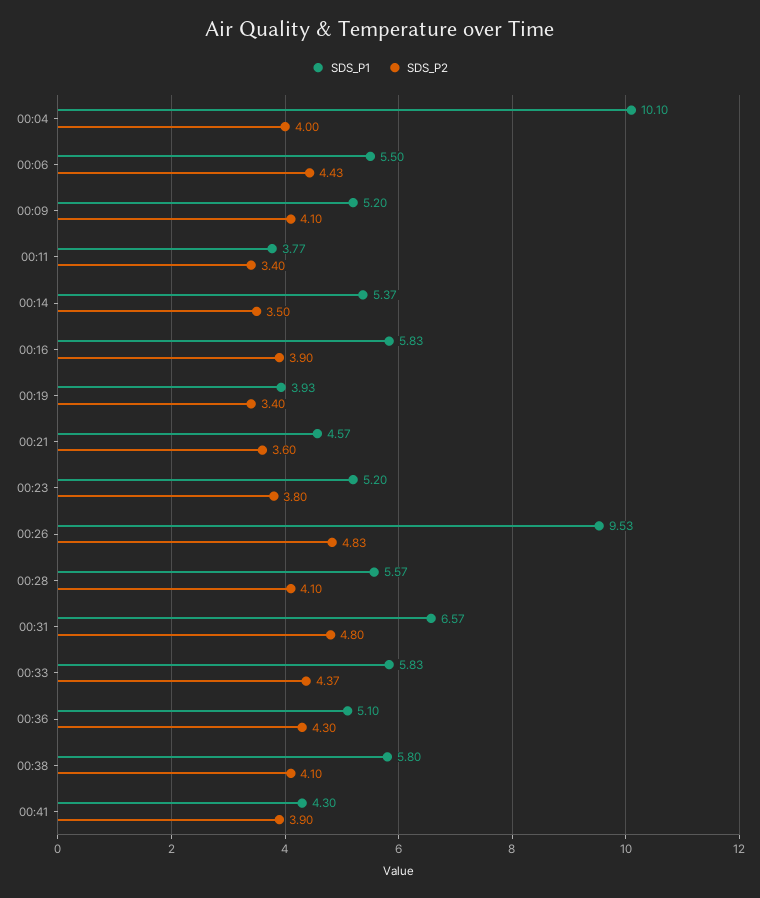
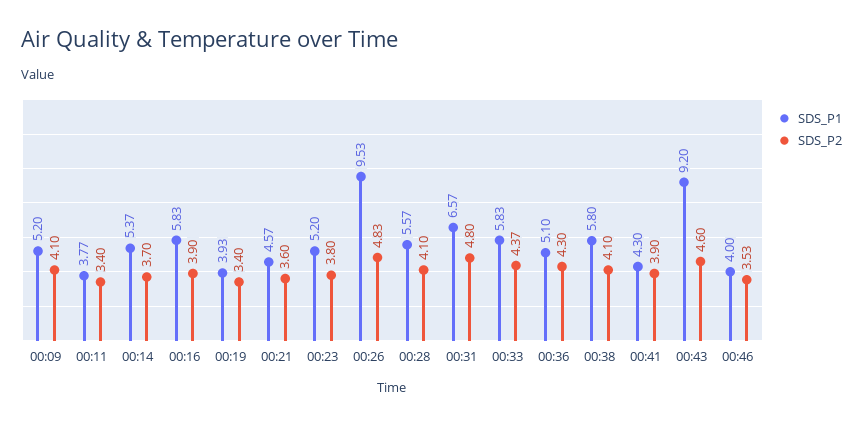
SDS_P1, 00:04: 10.1 -> none
SDS_P2, 00:04: 4 -> none
SDS_P1, 00:06: 5.5 -> none
SDS_P2, 00:06: 4.43 -> none
SDS_P2, 00:14: 3.5 -> 3.7
SDS_P1, 00:43: none -> 9.2
SDS_P2, 00:43: none -> 4.6
SDS_P1, 00:46: none -> 4
SDS_P2, 00:46: none -> 3.53

